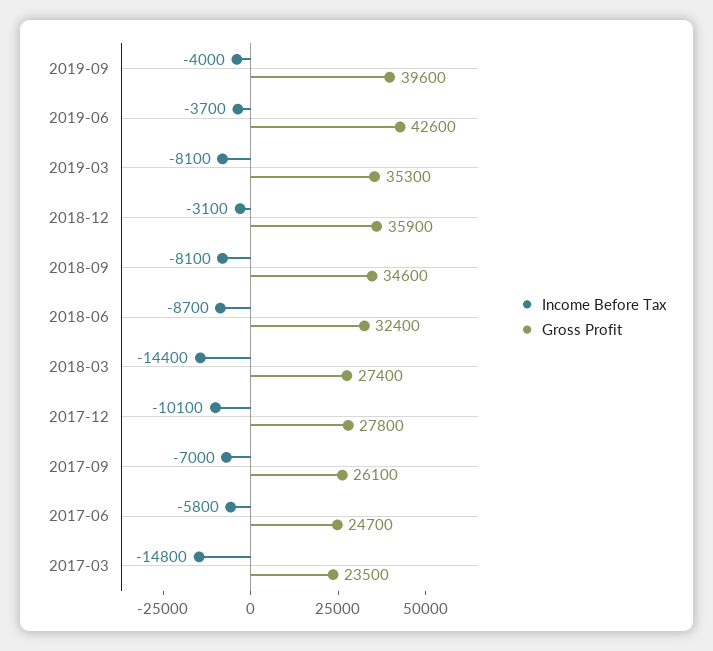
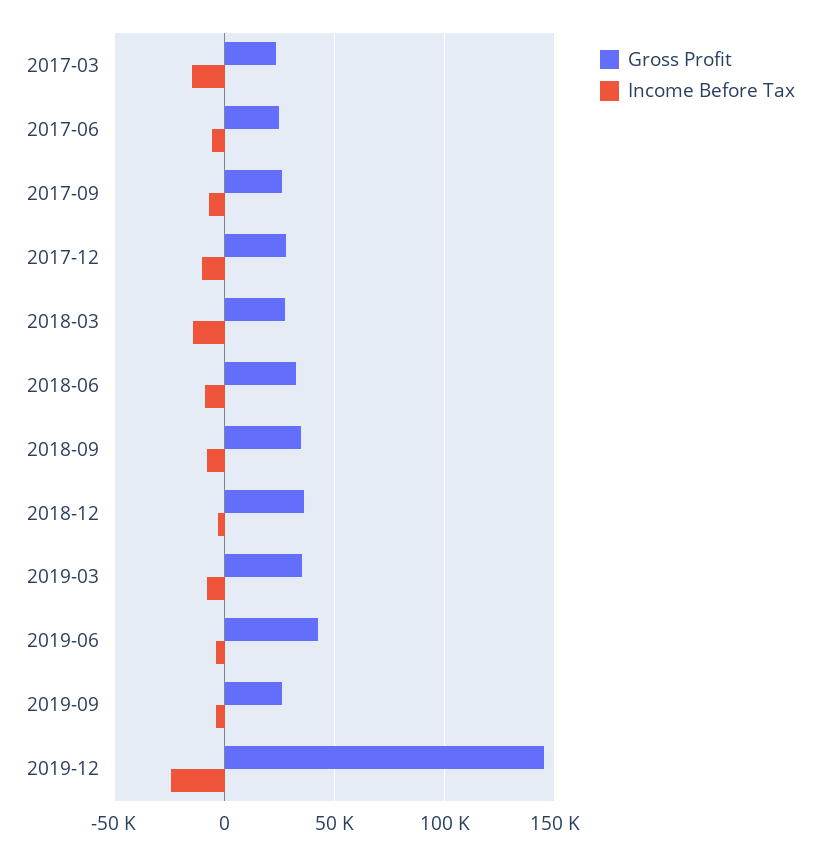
Gross Profit, 2019-09: 39600 -> 25000
Gross Profit, 2019-12: none -> 145000
Income Before Tax, 2019-12: none -> -25000

